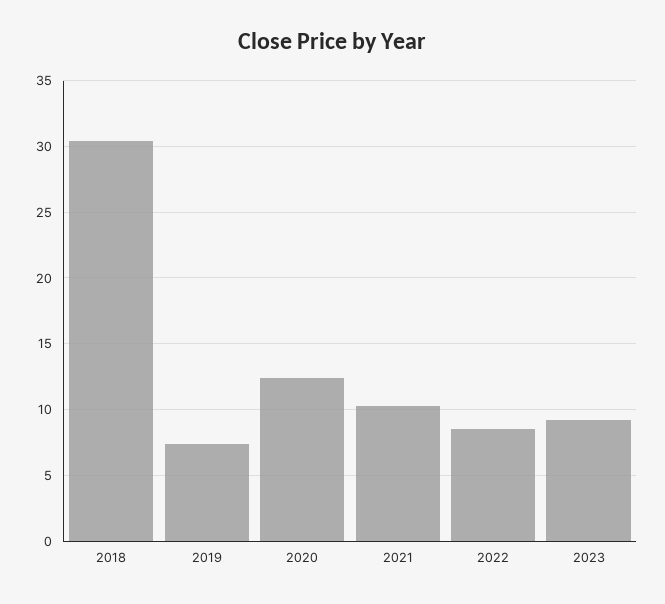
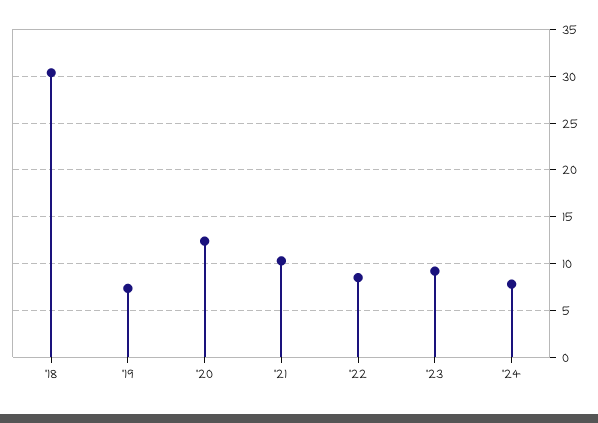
'24: none -> 8

